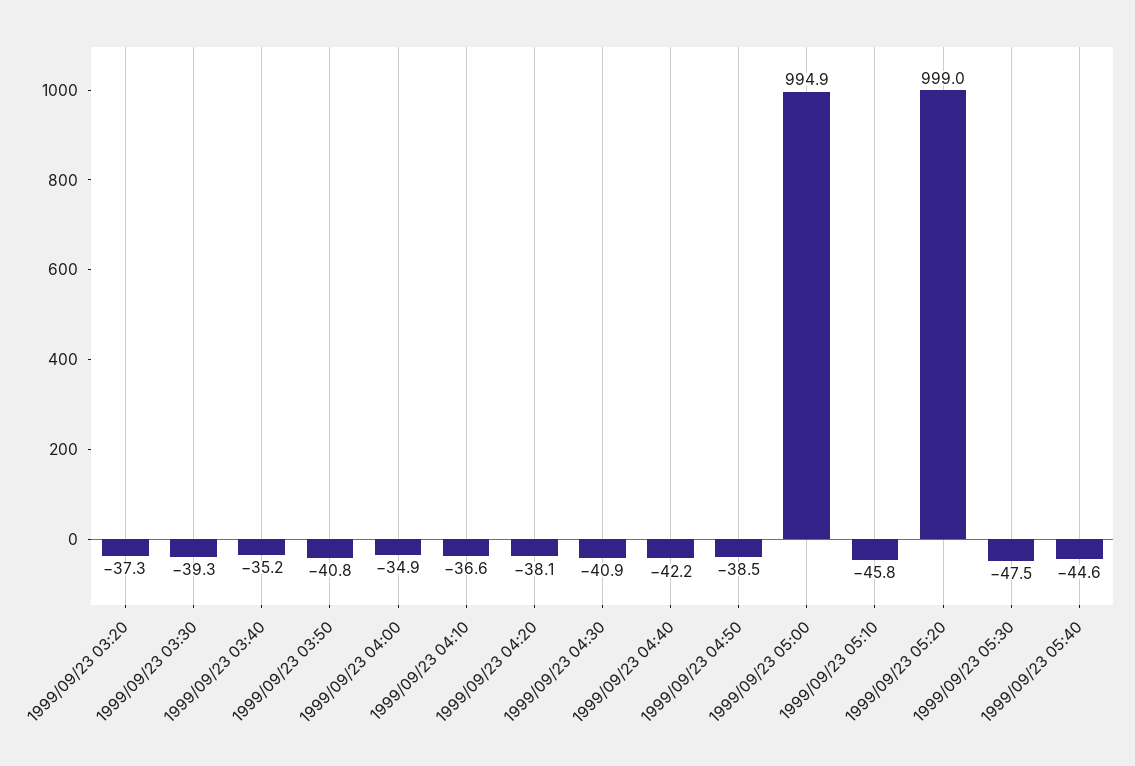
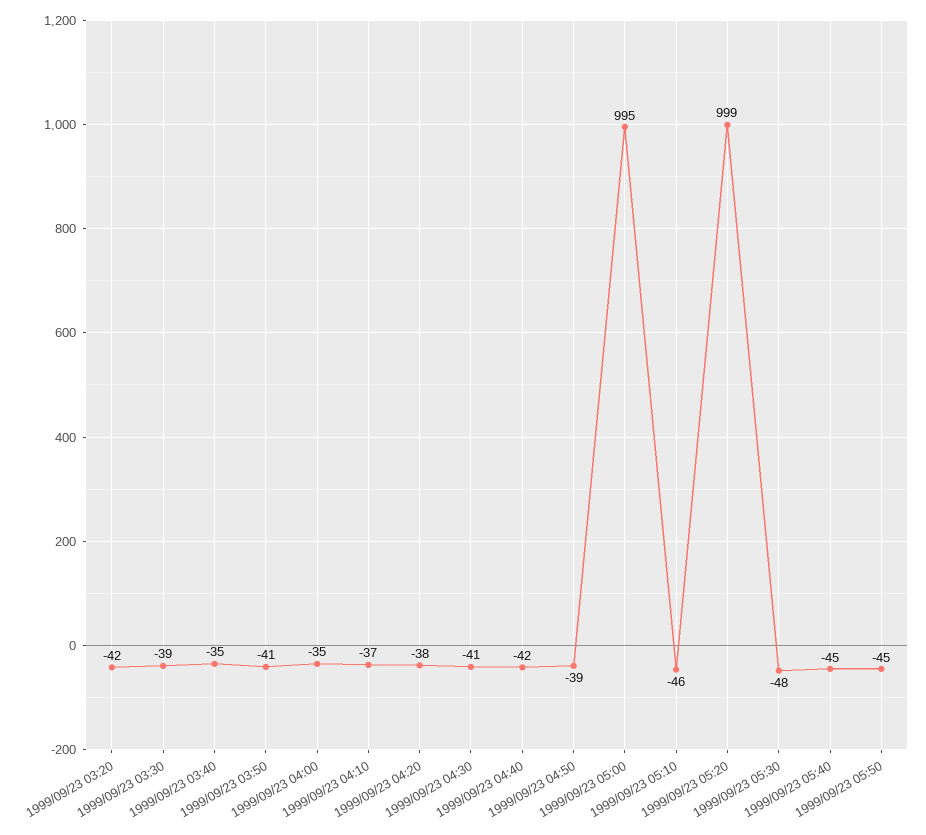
1999/09/23 03:20: -37.3 -> -42
1999/09/23 05:50: none -> -45

